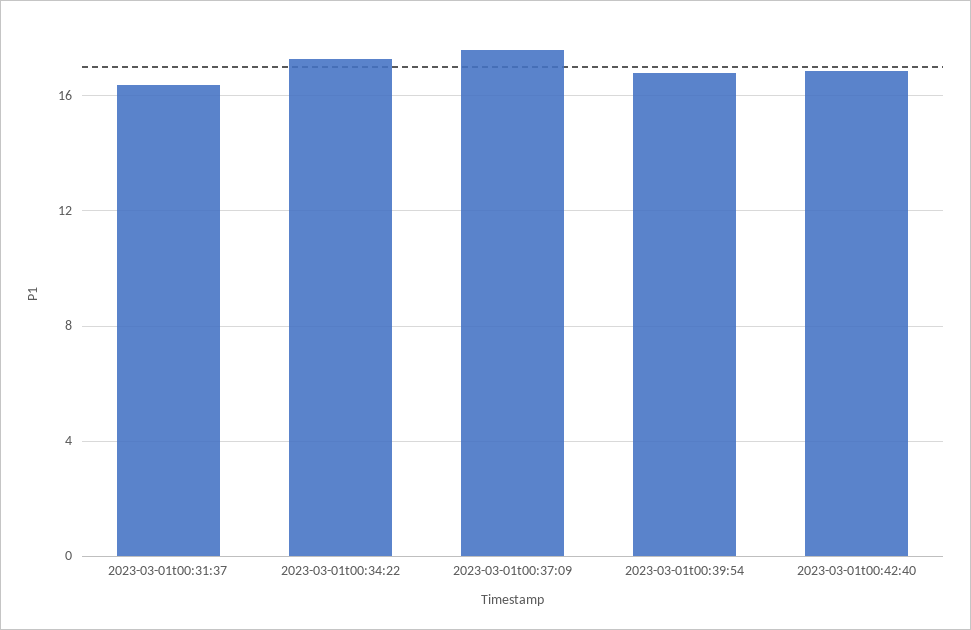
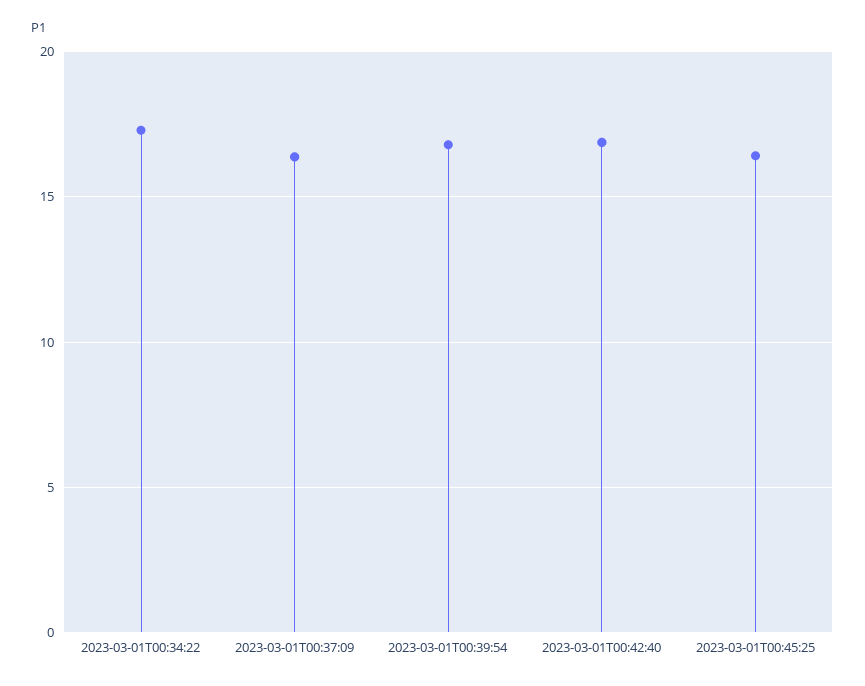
2023-03-01t00:31:37: 16.5 -> none
2023-03-01t00:37:09: 17.5 -> 16.5
2023-03-01T00:45:25: none -> 16.5

